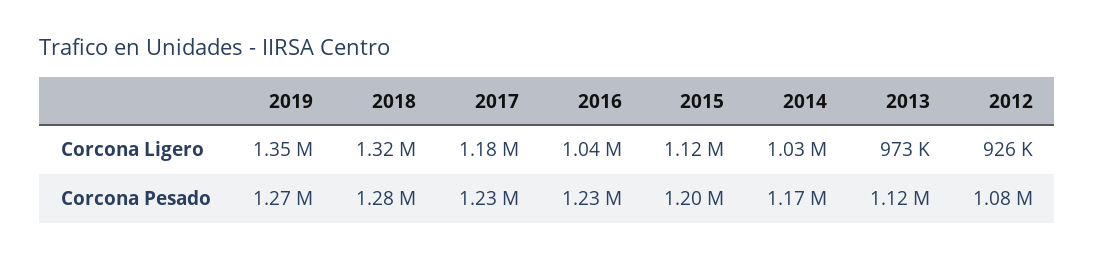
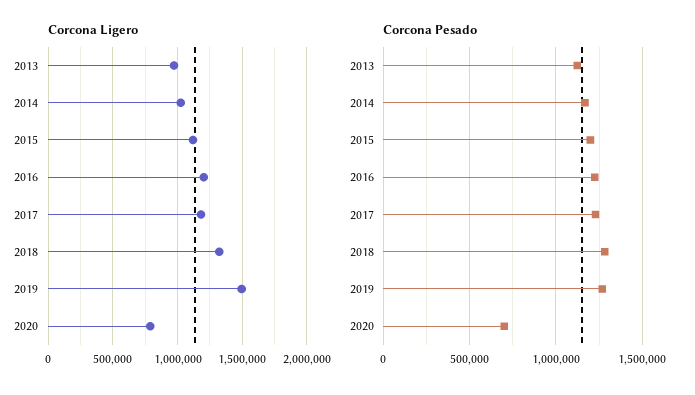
Corcona Ligero, 2019: 1350000 -> 1500000
Corcona Ligero, 2016: 1040000 -> 1200000
Corcona Ligero, 2012: 926000 -> none
Corcona Pesado, 2012: 1080000 -> none
Corcona Ligero, 2020: none -> 800000
Corcona Pesado, 2020: none -> 700000

